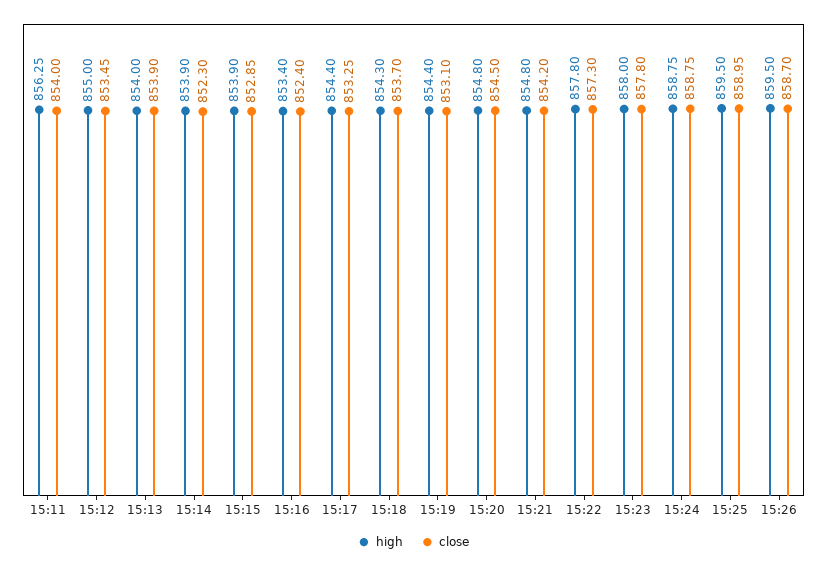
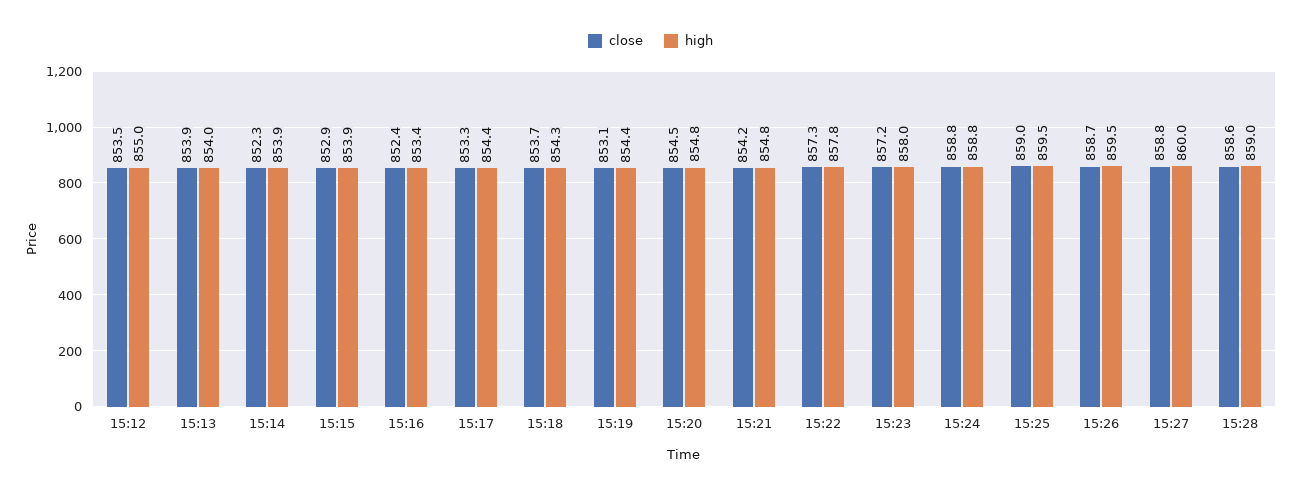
high, 15:11: 856.25 -> none
close, 15:11: 854 -> none
close, 15:23: 857.8 -> 857.2
close, 15:27: none -> 858.8
high, 15:27: none -> 860
close, 15:28: none -> 858.6
high, 15:28: none -> 859

